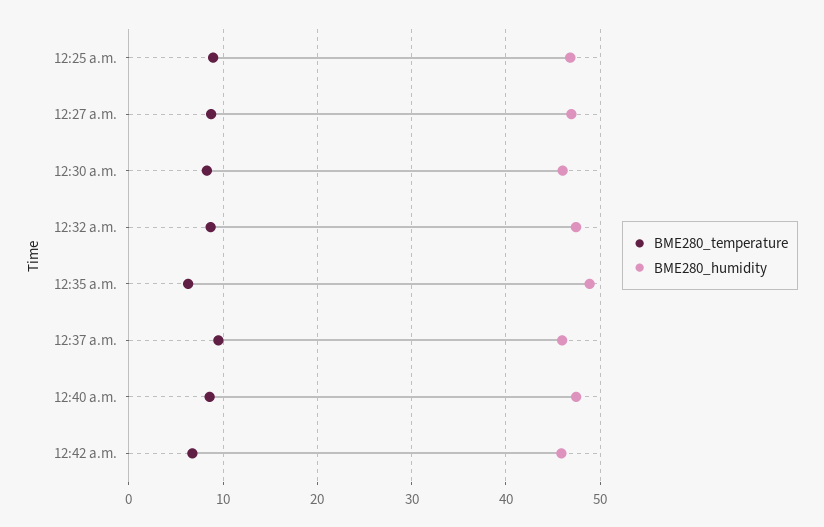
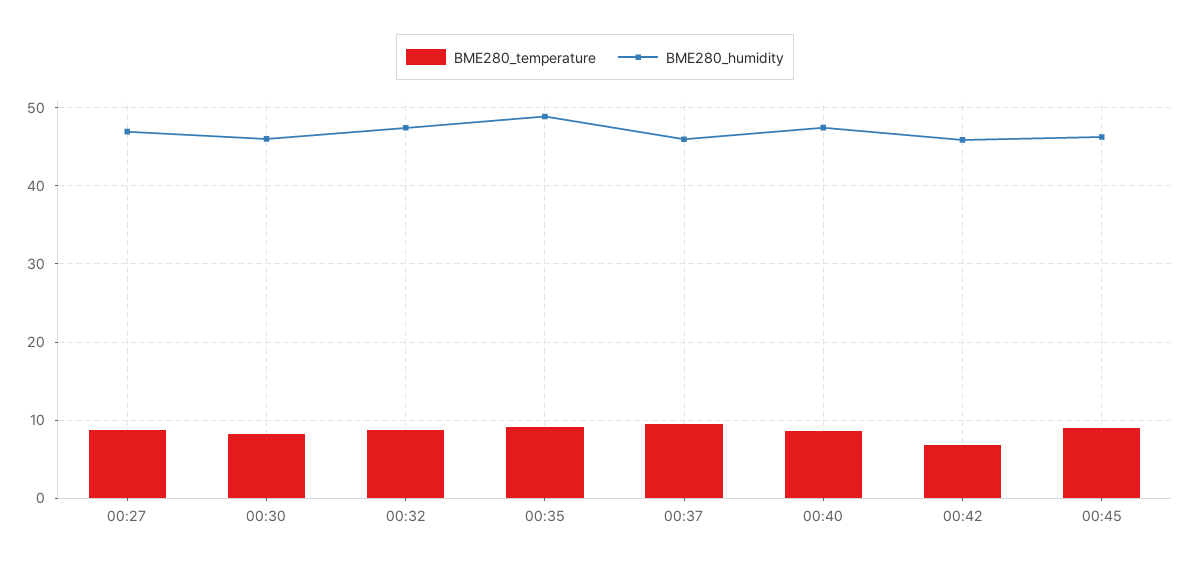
BME280_temperature, 12:25 a.m.: 9 -> none
BME280_humidity, 12:25 a.m.: 47 -> none
BME280_temperature, 12:35 a.m.: 6 -> 9
BME280_temperature, 00:45: none -> 9
BME280_humidity, 00:45: none -> 46

